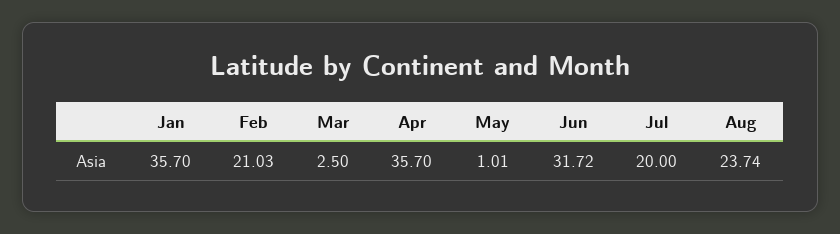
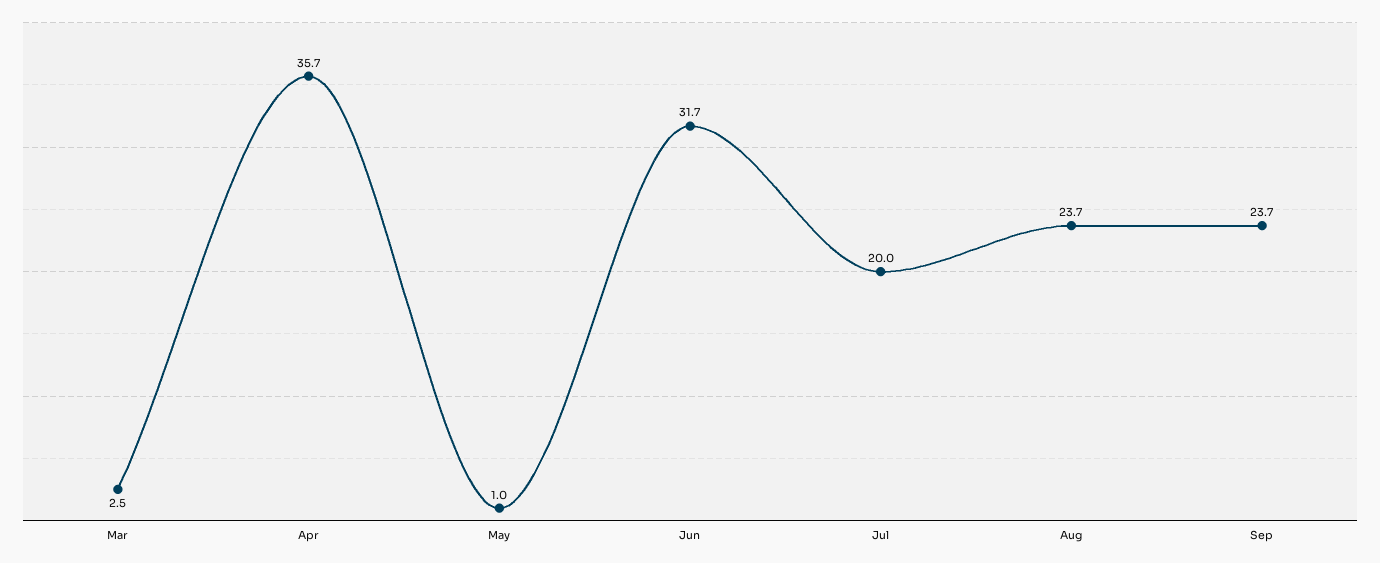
Jan: 35.7 -> none
Feb: 21.03 -> none
Sep: none -> 23.7

